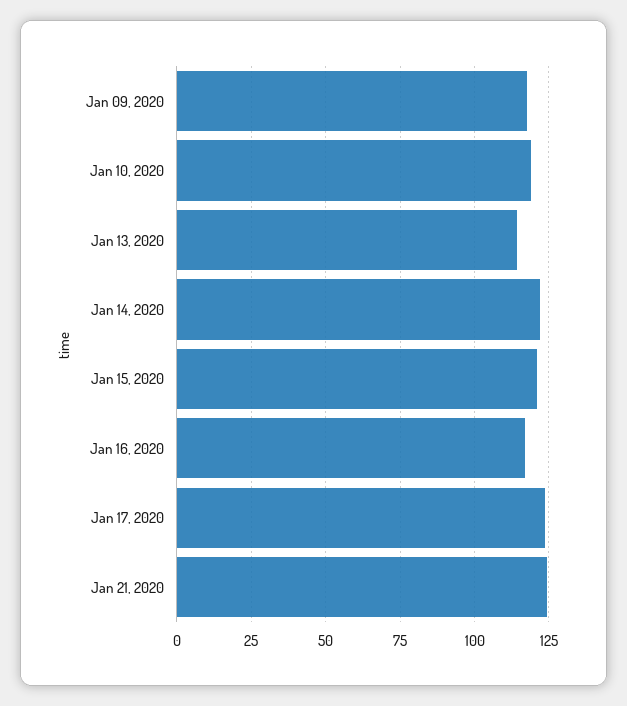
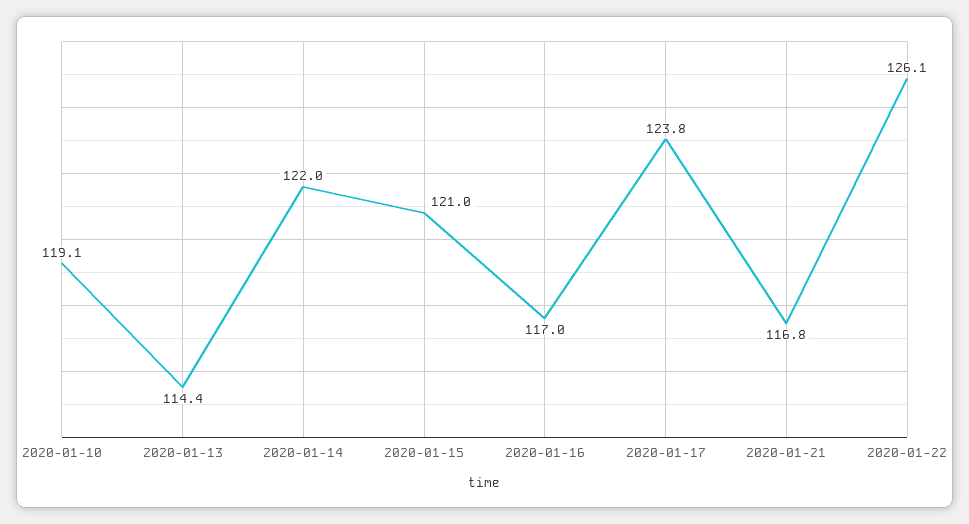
Jan 09, 2020: 117.5 -> none
Jan 21, 2020: 125 -> 116.8
2020-01-22: none -> 126.1

